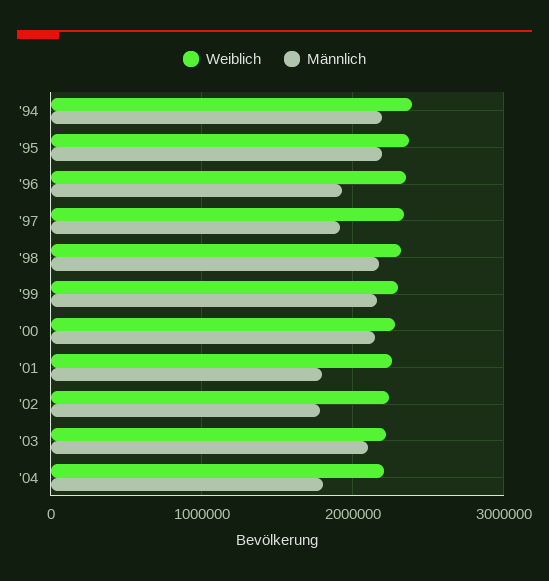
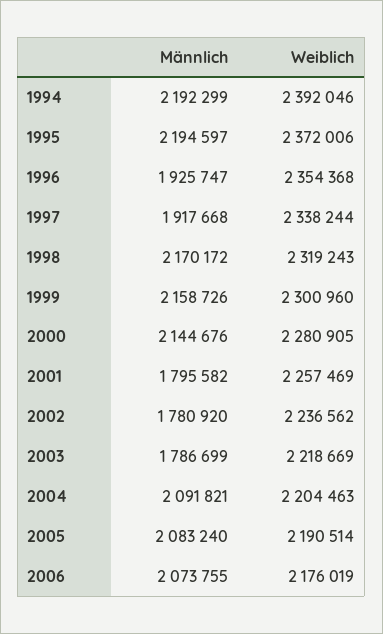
Männlich, '03: 2100000 -> 1786699
Männlich, '04: 1800000 -> 2091821
Männlich, 2005: none -> 2083240
Weiblich, 2005: none -> 2190514
Männlich, 2006: none -> 2073755
Weiblich, 2006: none -> 2176019

